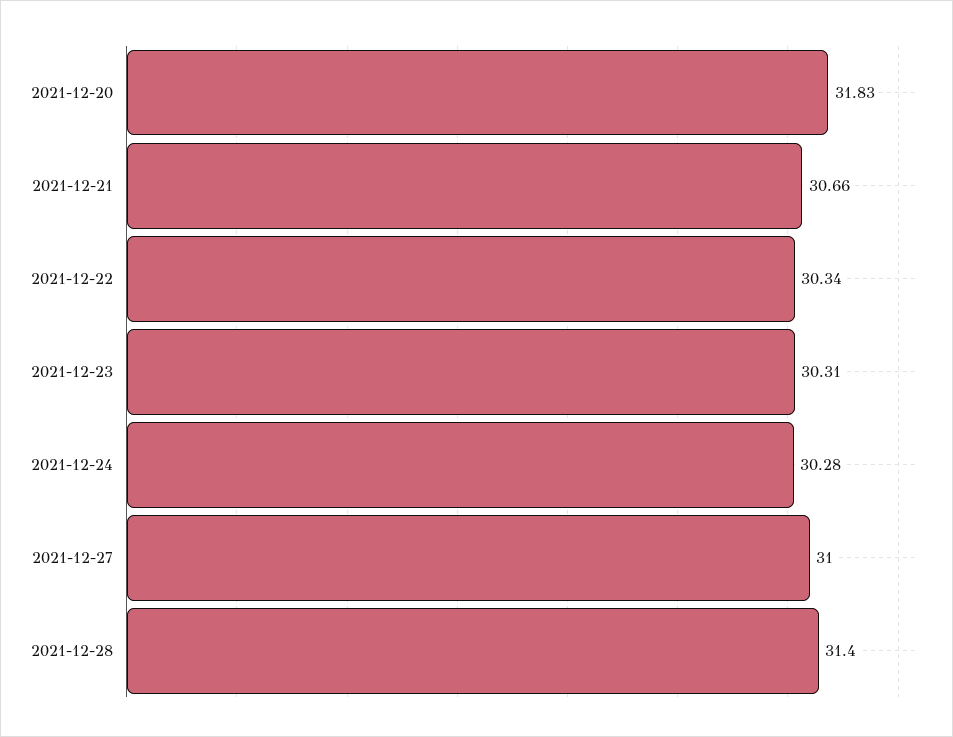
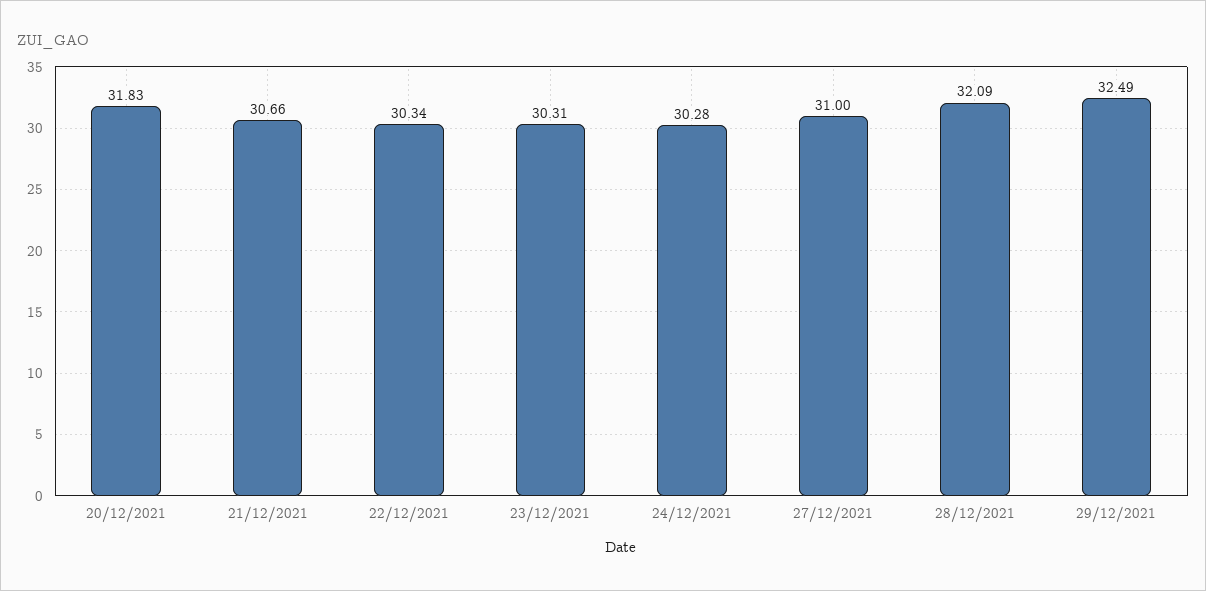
2021-12-28: 31.4 -> 32.09
29/12/2021: none -> 32.49

